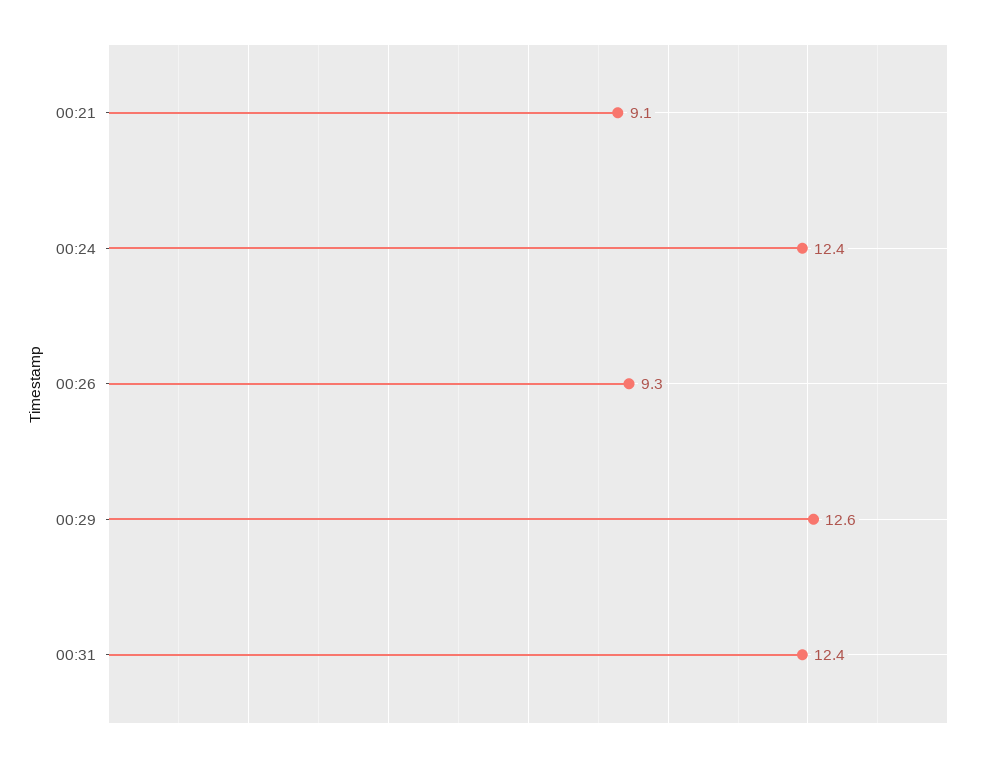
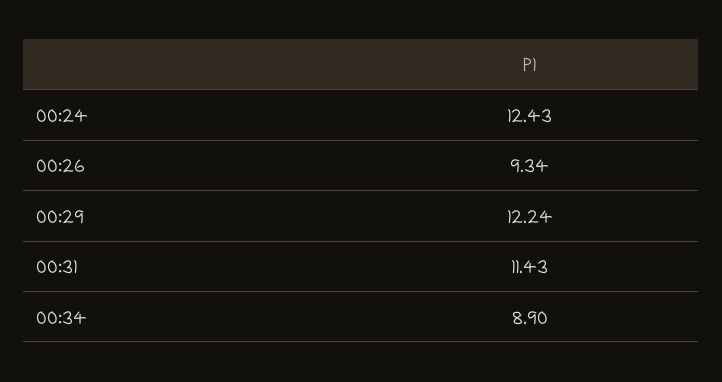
00:21: 9.1 -> none
00:29: 12.6 -> 12.24
00:31: 12.4 -> 11.43
00:34: none -> 8.9

